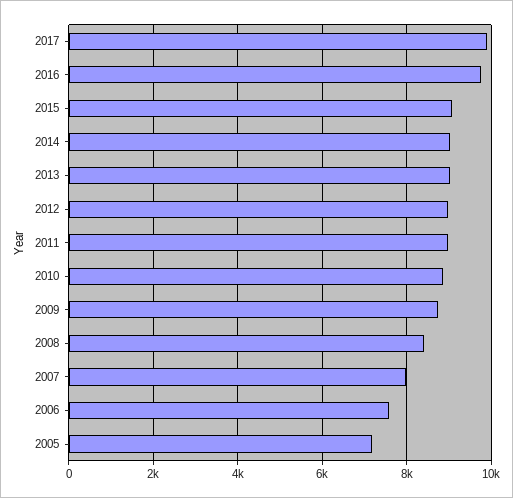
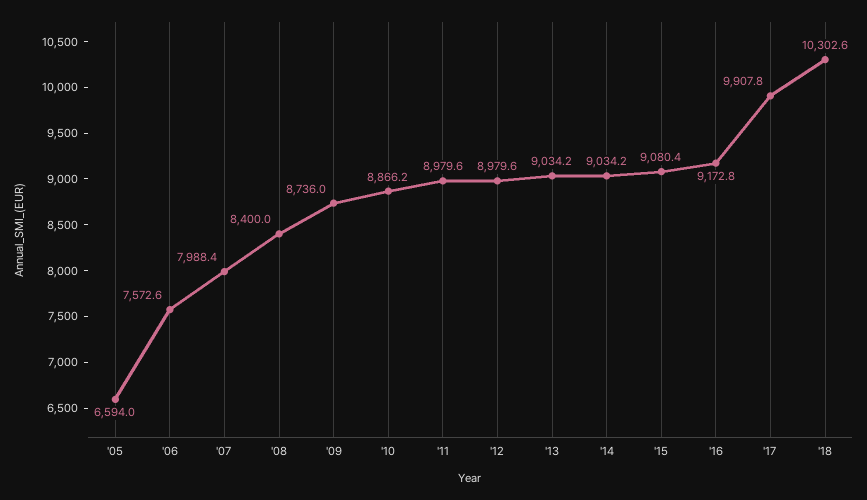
2016: 9800 -> 9172.8
2005: 7200 -> 6594
'18: none -> 10302.6

